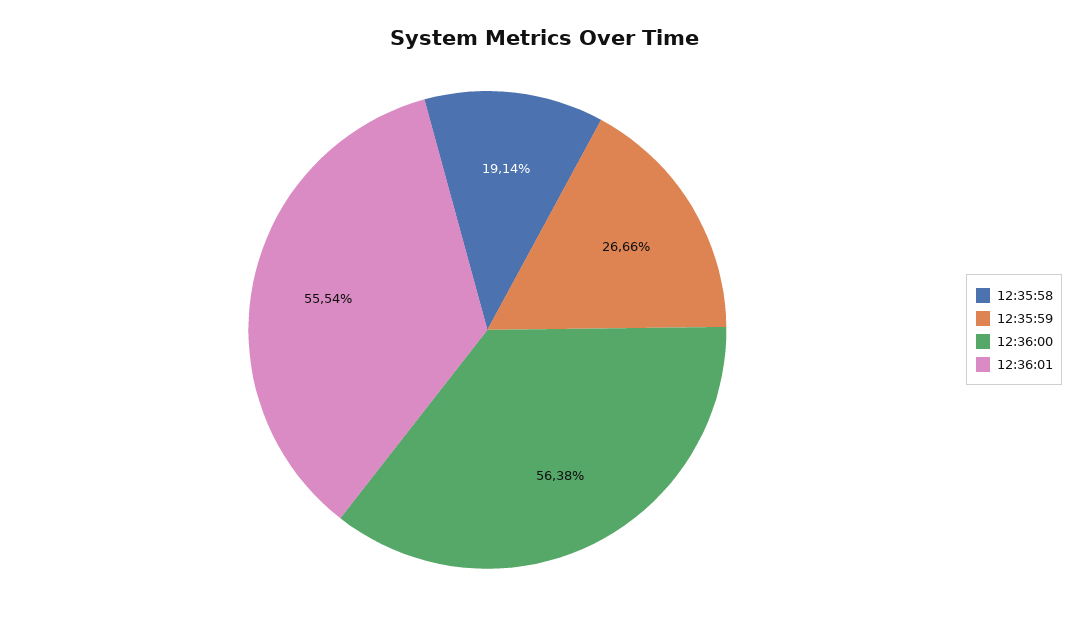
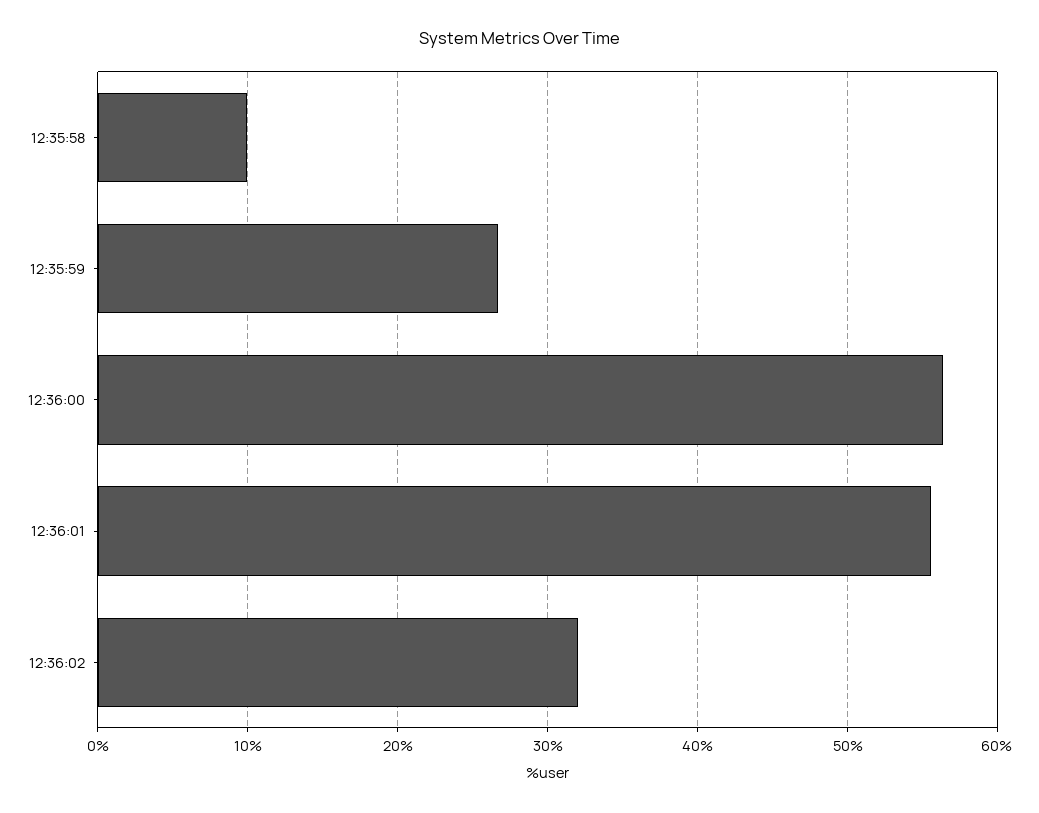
12:35:58: 19.14 -> 10
12:36:02: none -> 32

